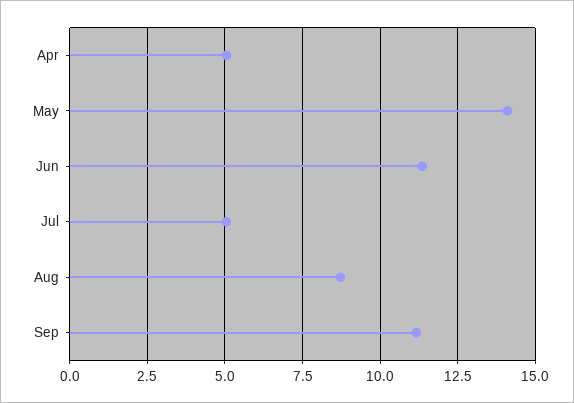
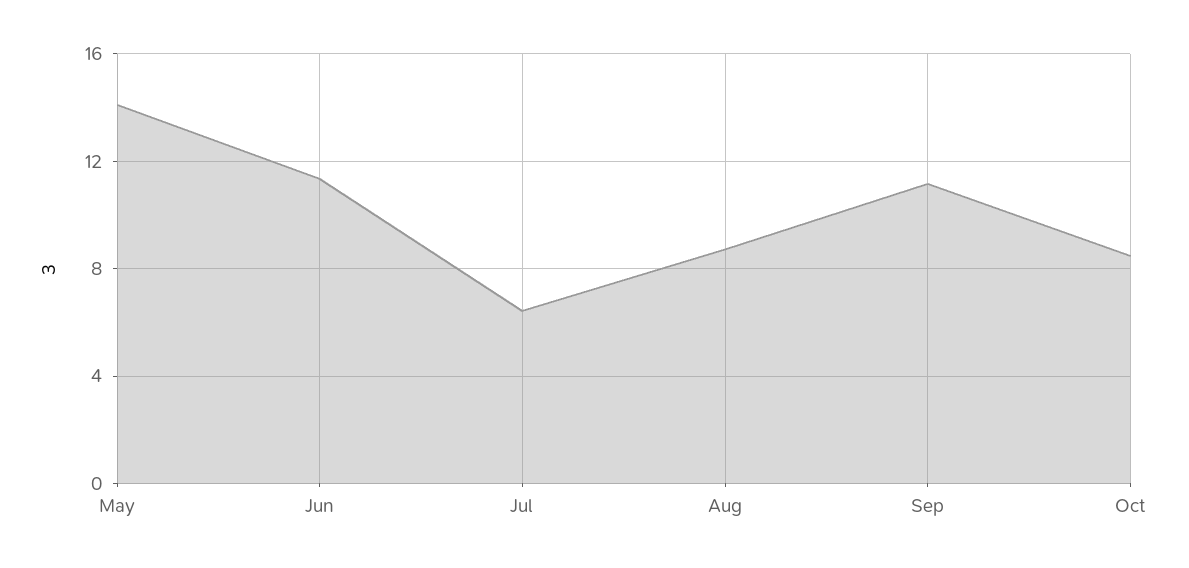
Apr: 5 -> none
Jul: 5 -> 6.5
Oct: none -> 8.5

